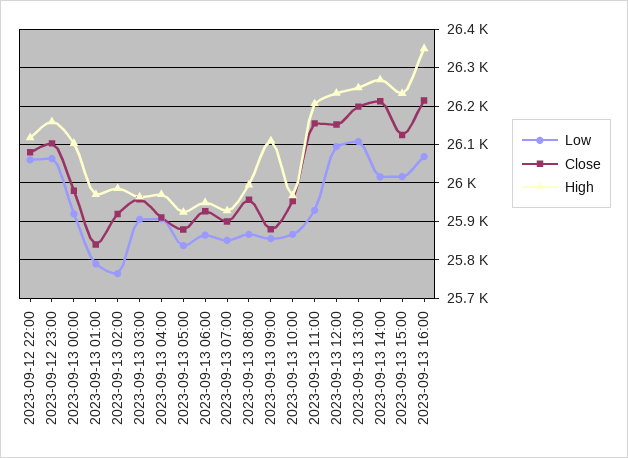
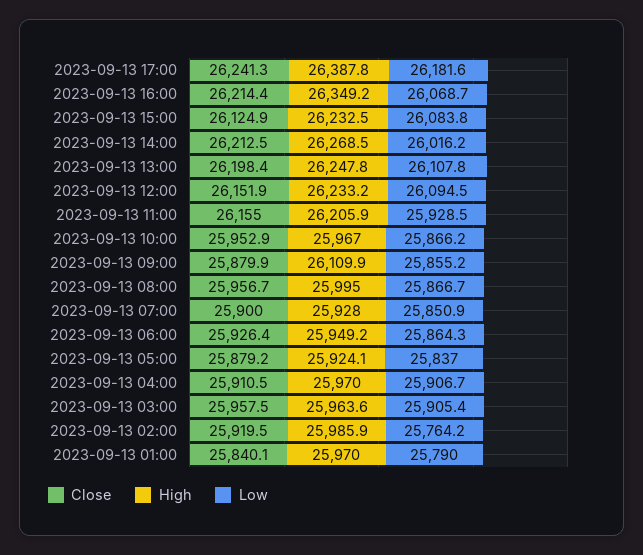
Low, 2023-09-12 22:00: 26060 -> none
Close, 2023-09-12 22:00: 26080 -> none
High, 2023-09-12 22:00: 26120 -> none
Low, 2023-09-12 23:00: 26060 -> none
Close, 2023-09-12 23:00: 26100 -> none
High, 2023-09-12 23:00: 26160 -> none
Low, 2023-09-13 00:00: 25920 -> none
Close, 2023-09-13 00:00: 25980 -> none
High, 2023-09-13 00:00: 26100 -> none
Low, 2023-09-13 15:00: 26020 -> 26083.8
Close, 2023-09-13 17:00: none -> 26241.3
High, 2023-09-13 17:00: none -> 26387.8
Low, 2023-09-13 17:00: none -> 26181.6

